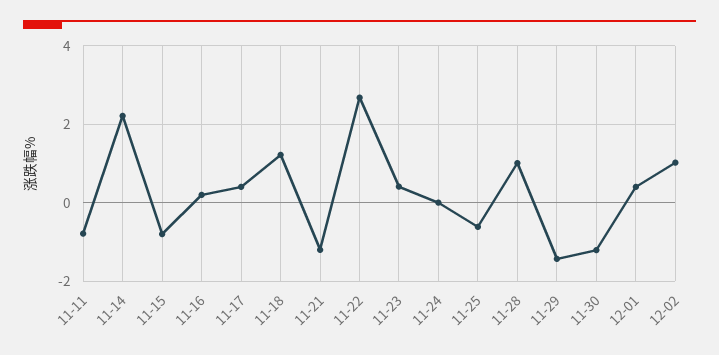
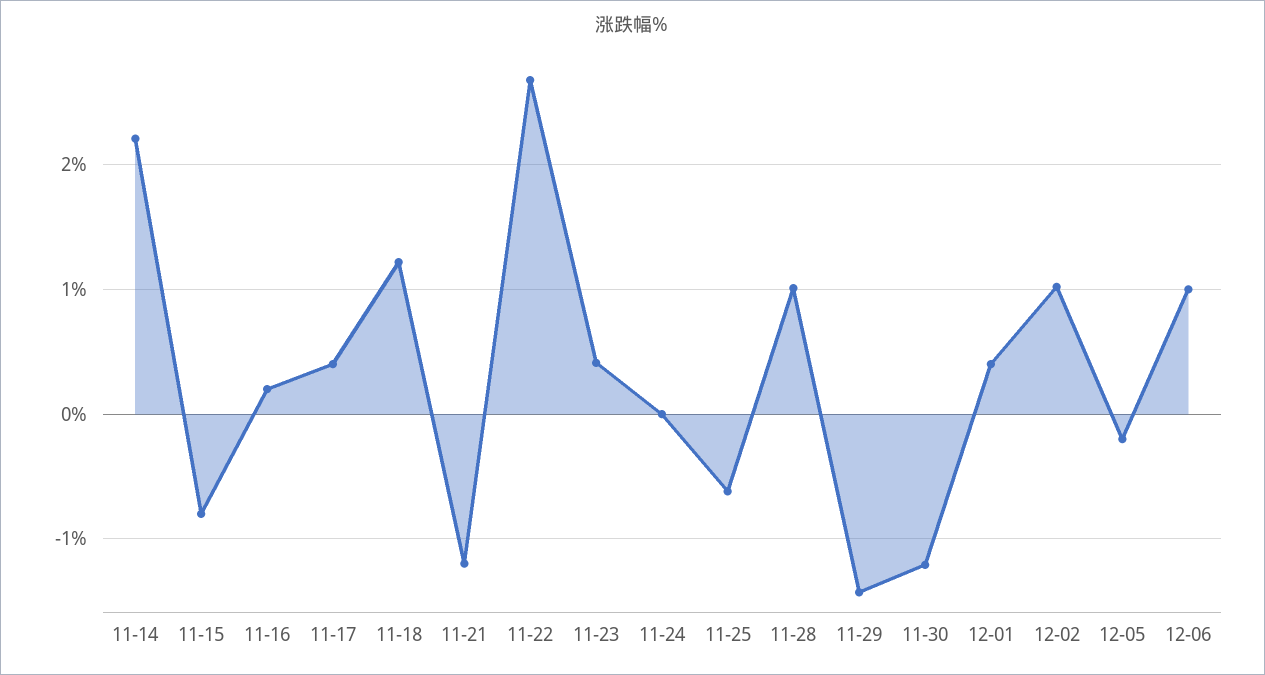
11-11: -0.8 -> none
12-05: none -> -0.2
12-06: none -> 1

